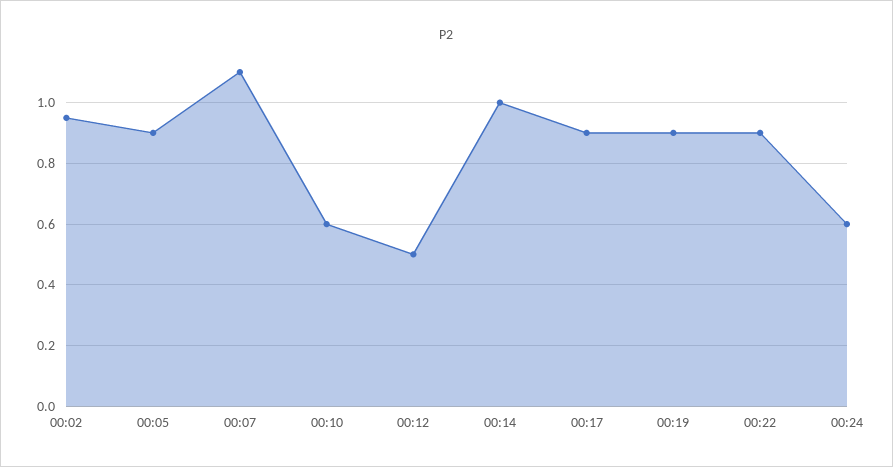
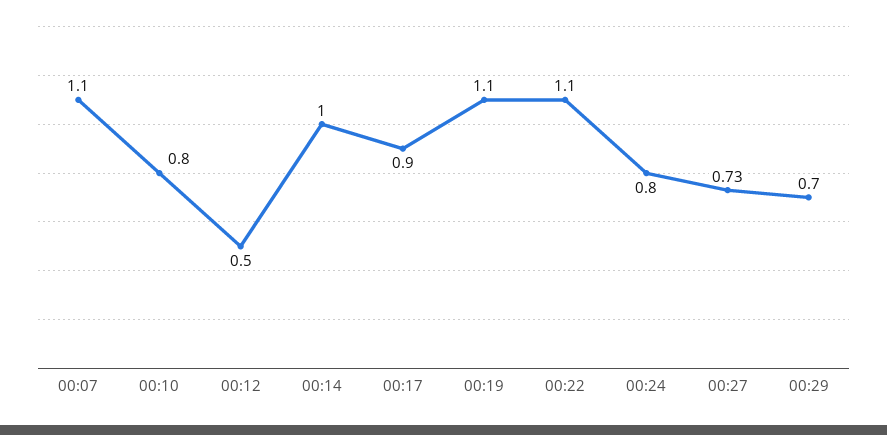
00:02: 0.95 -> none
00:05: 0.9 -> none
00:10: 0.6 -> 0.8
00:19: 0.9 -> 1.1
00:22: 0.9 -> 1.1
00:24: 0.6 -> 0.8
00:27: none -> 0.73
00:29: none -> 0.7

